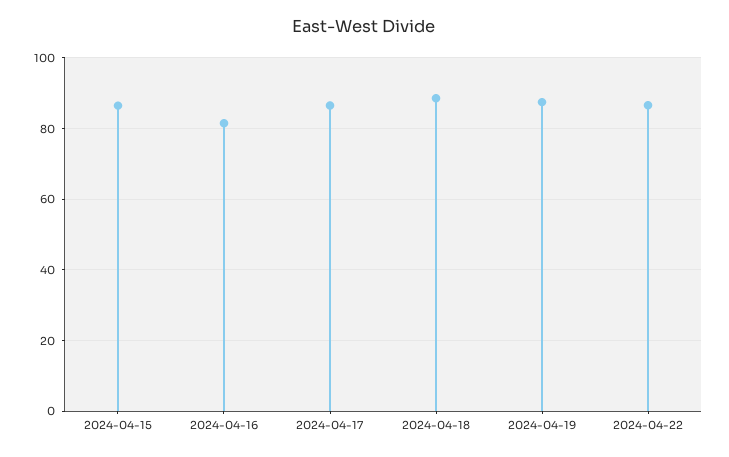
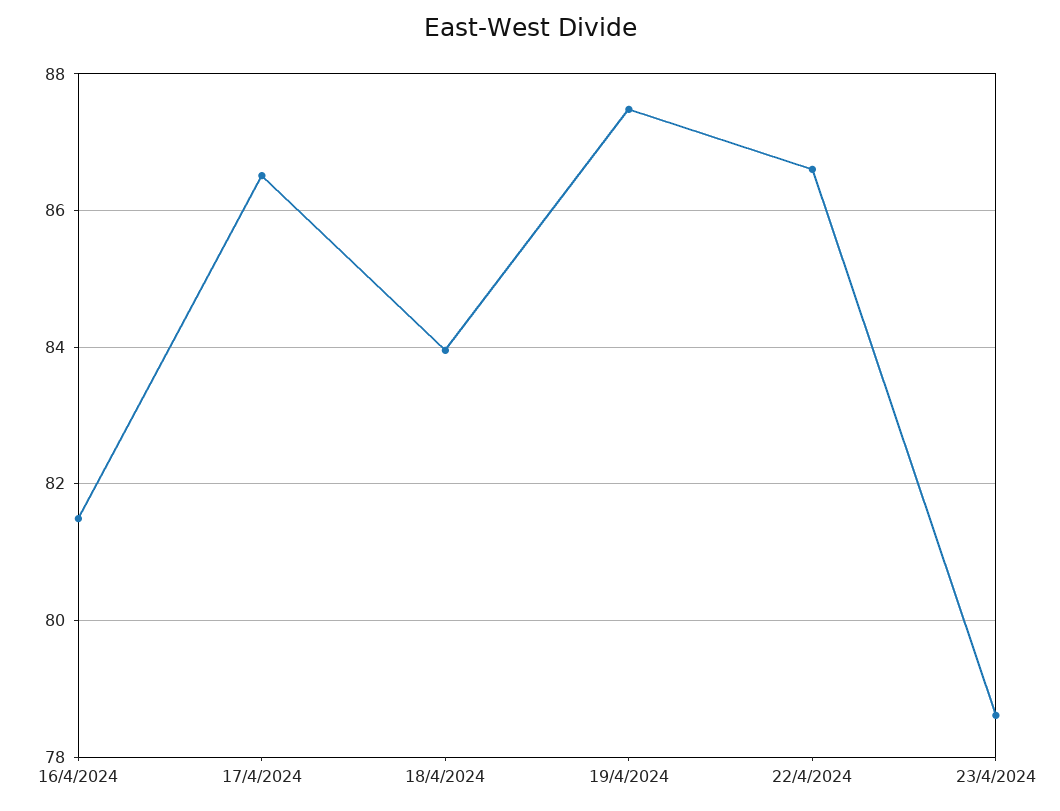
2024-04-15: 86 -> none
2024-04-18: 88 -> 84
23/4/2024: none -> 78.6

